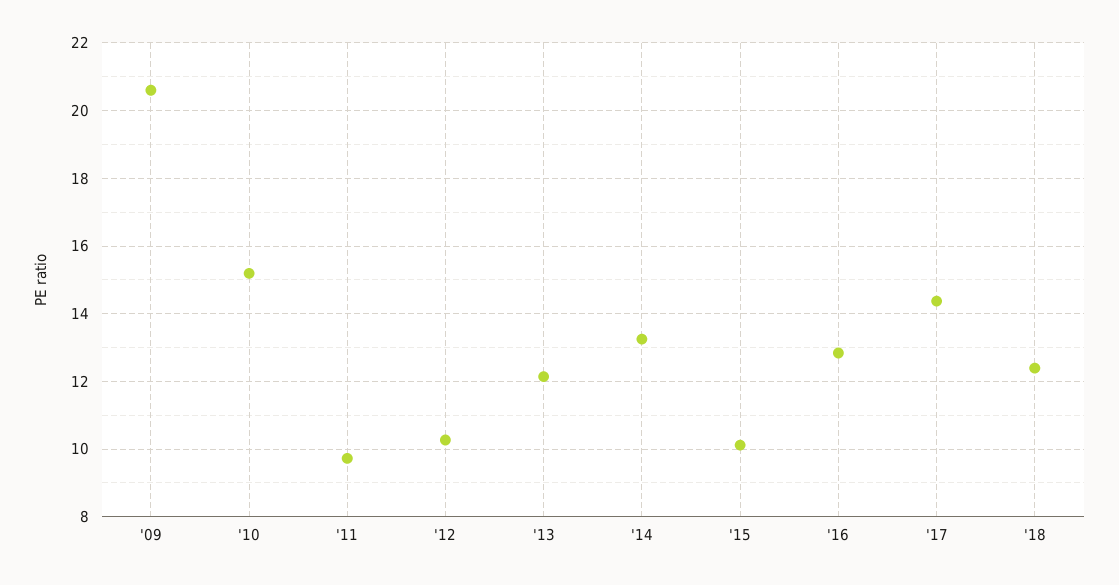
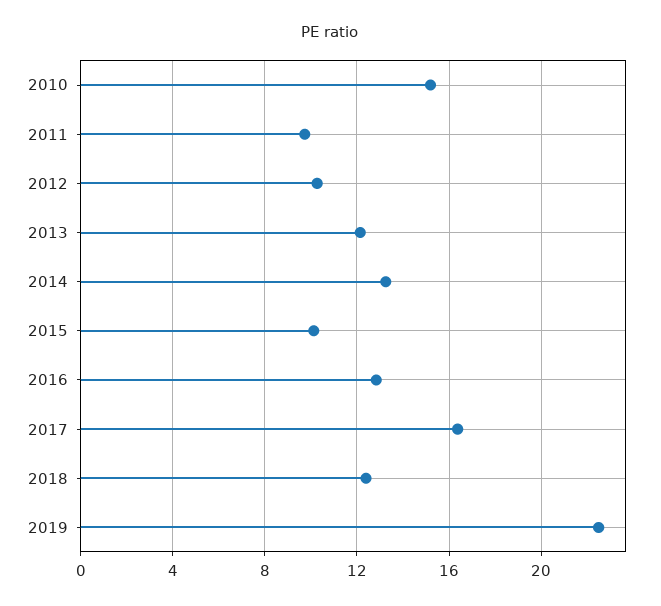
'09: 20.6 -> none
'17: 14.4 -> 16.5
2019: none -> 22.5

